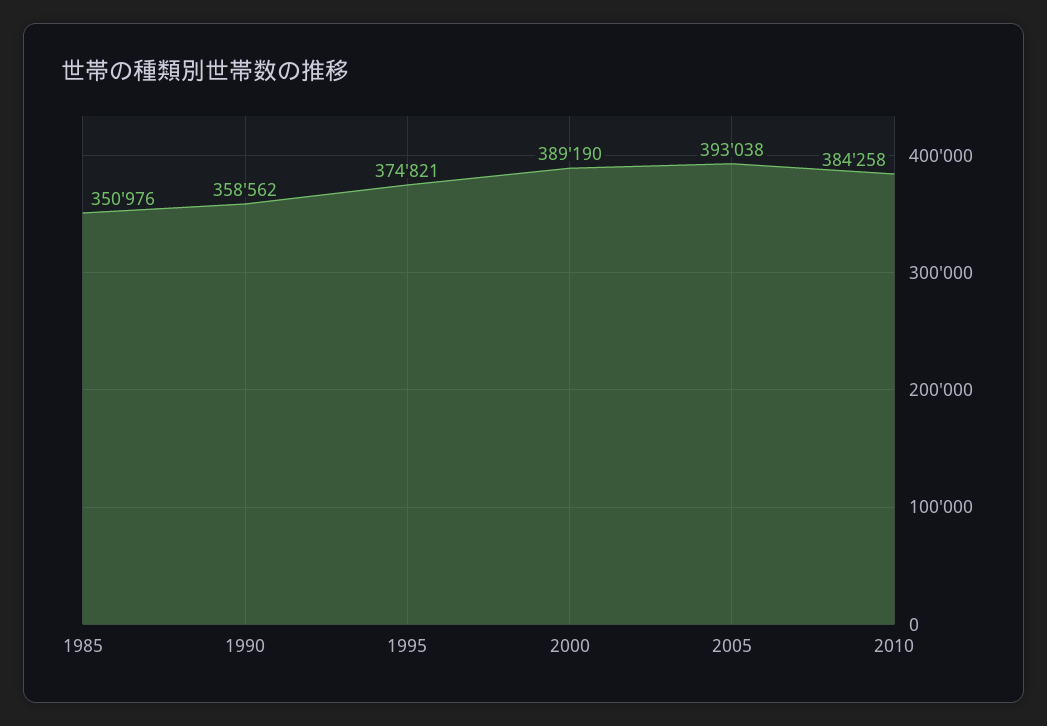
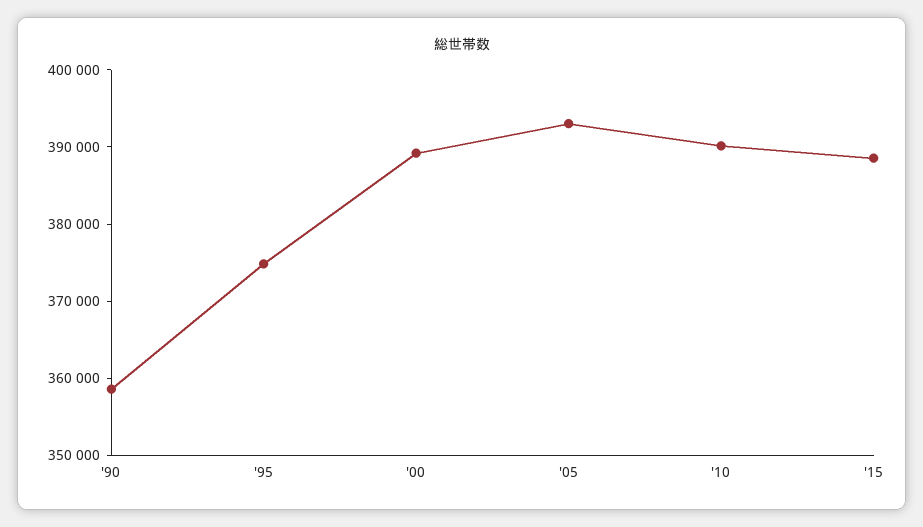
1985: 350976 -> none
2010: 384258 -> 390000
'15: none -> 388000

